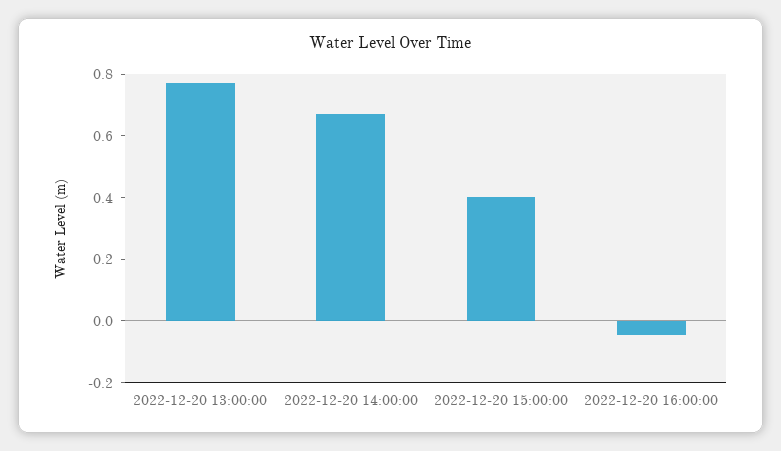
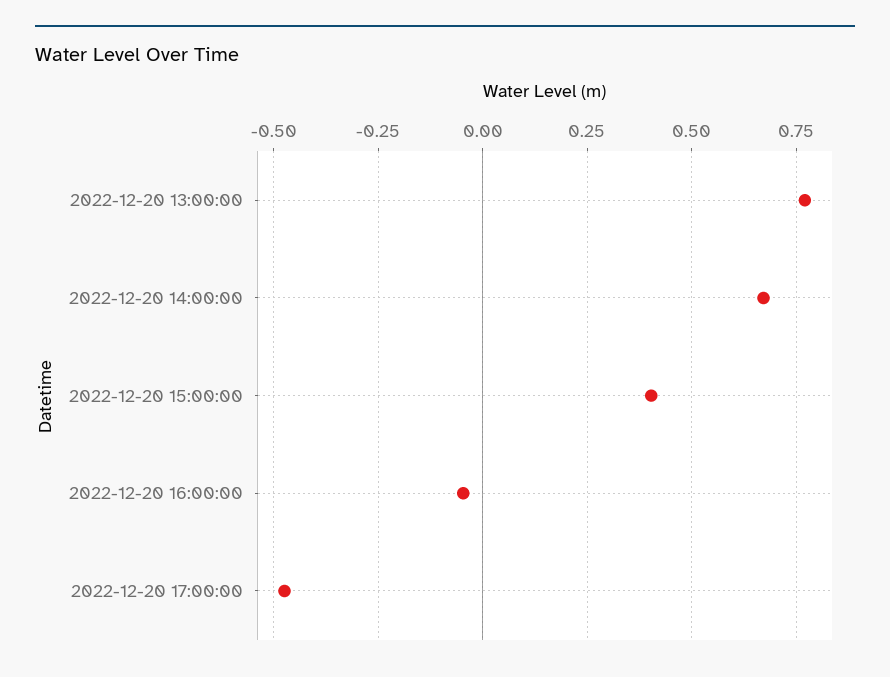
2022-12-20 17:00:00: none -> -0.475

